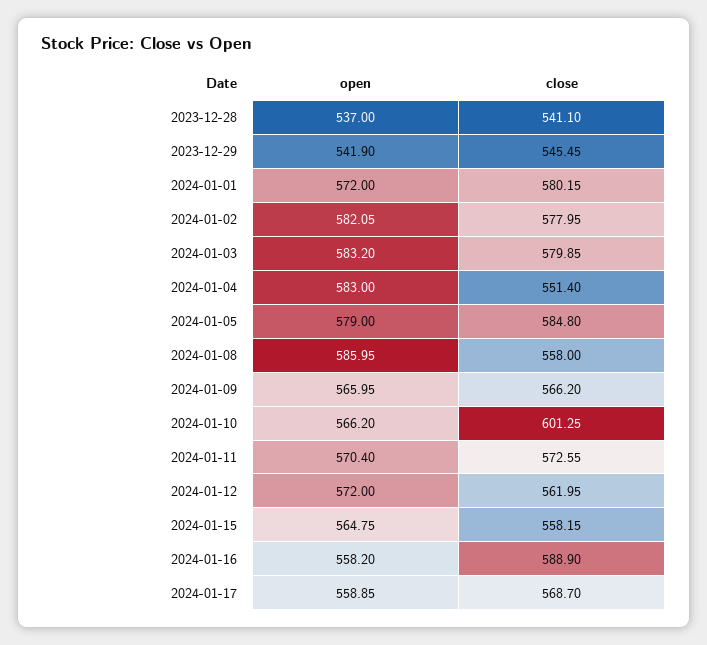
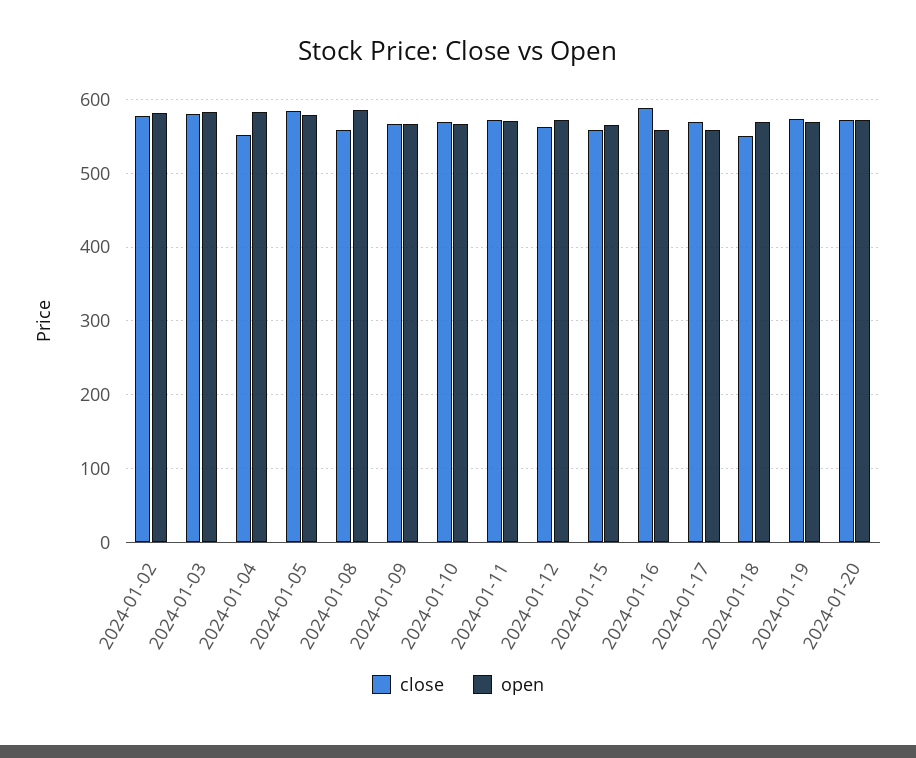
open, 2023-12-28: 537 -> none
close, 2023-12-28: 541.1 -> none
open, 2023-12-29: 541.9 -> none
close, 2023-12-29: 545.45 -> none
open, 2024-01-01: 572 -> none
close, 2024-01-01: 580.15 -> none
close, 2024-01-10: 601.25 -> 570
close, 2024-01-18: none -> 550
open, 2024-01-18: none -> 570
close, 2024-01-19: none -> 570
open, 2024-01-19: none -> 570
close, 2024-01-20: none -> 570
open, 2024-01-20: none -> 570

